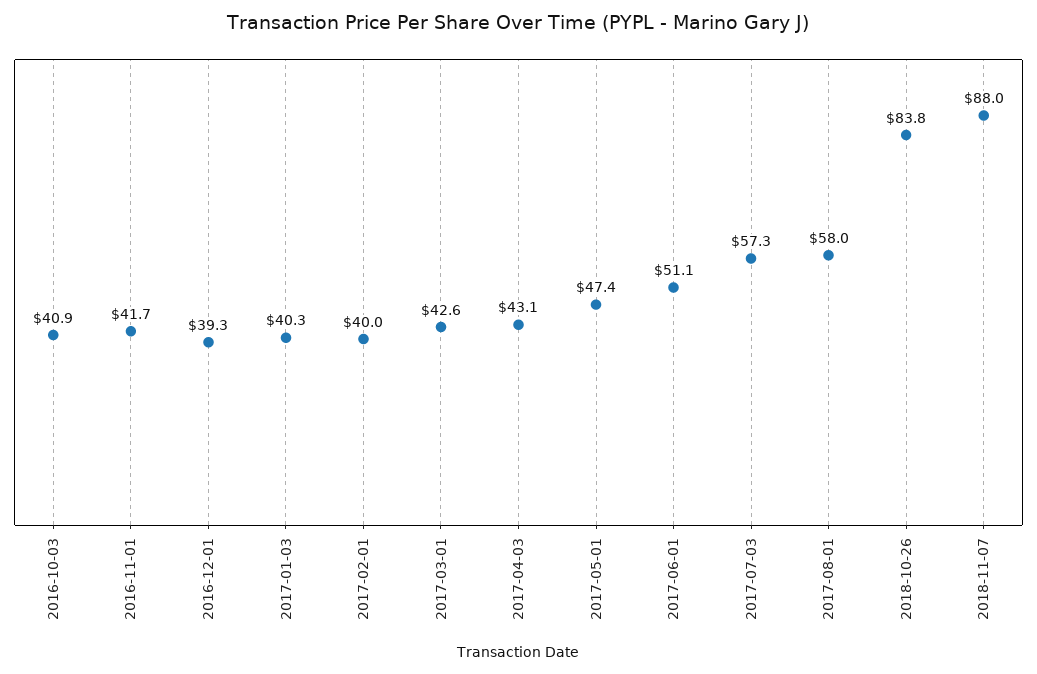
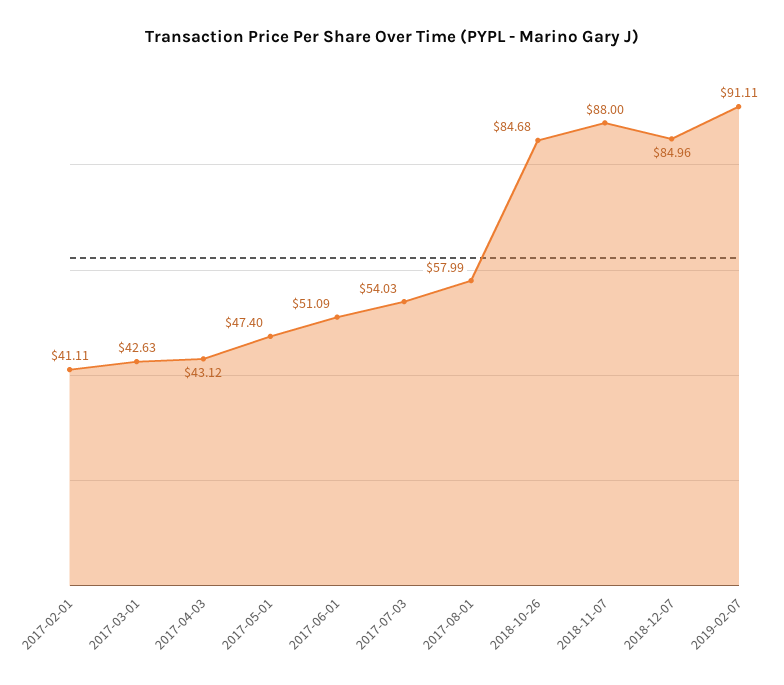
2016-10-03: 40.9 -> none
2016-11-01: 41.7 -> none
2016-12-01: 39.3 -> none
2017-01-03: 40.3 -> none
2017-02-01: 40 -> 41.11
2017-07-03: 57.3 -> 54.03
2018-10-26: 83.8 -> 84.68
2018-12-07: none -> 84.96
2019-02-07: none -> 91.11

